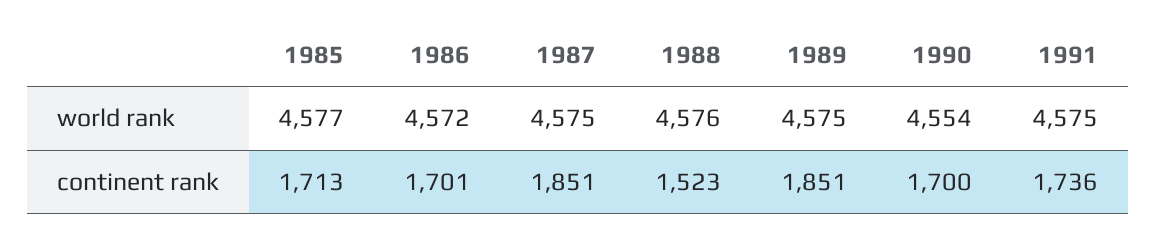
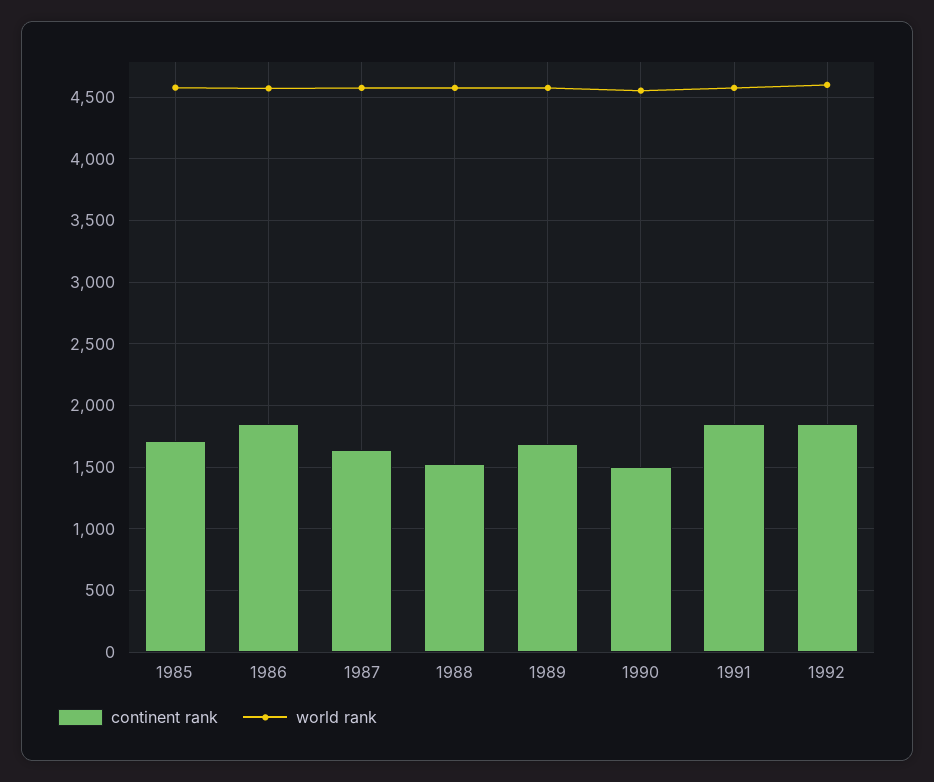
continent rank, 1986: 1701 -> 1850
continent rank, 1987: 1851 -> 1650
continent rank, 1989: 1851 -> 1700
continent rank, 1990: 1700 -> 1500
continent rank, 1991: 1736 -> 1850
continent rank, 1992: none -> 1850
world rank, 1992: none -> 4600

